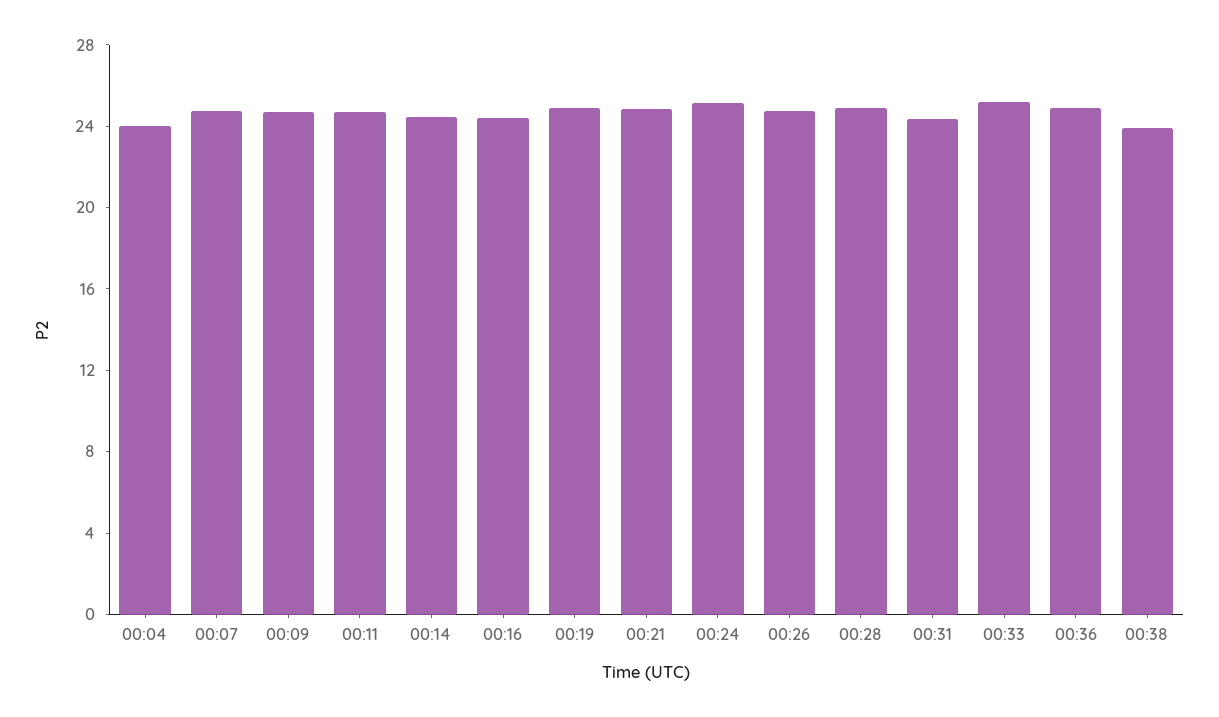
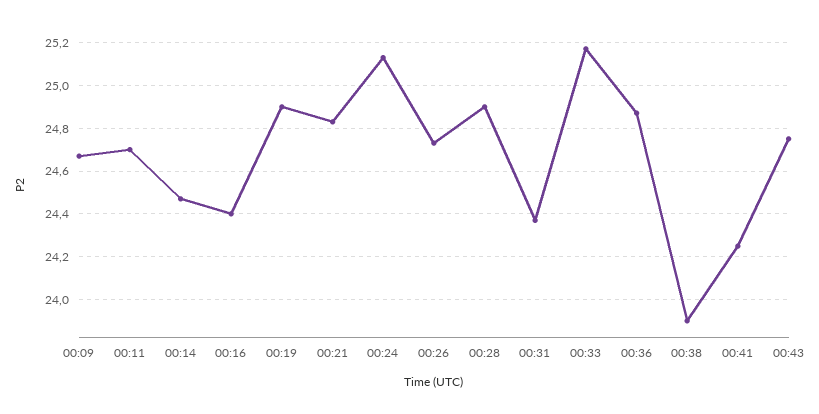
00:04: 24 -> none
00:07: 25 -> none
00:41: none -> 24.25
00:43: none -> 24.75

